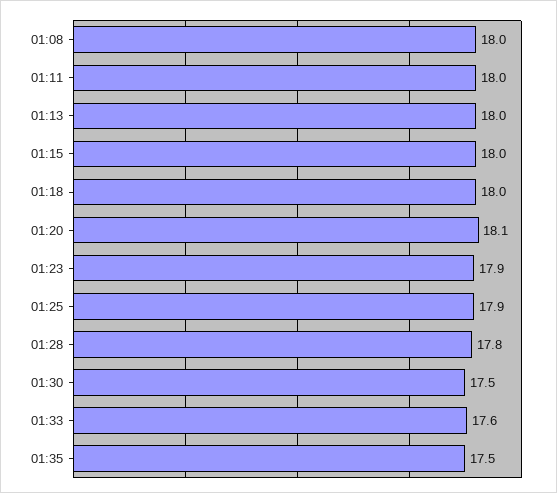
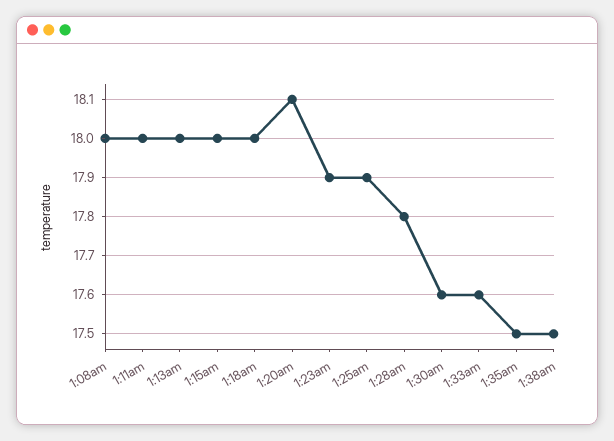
01:30: 17.5 -> 17.6
1:38am: none -> 17.5

